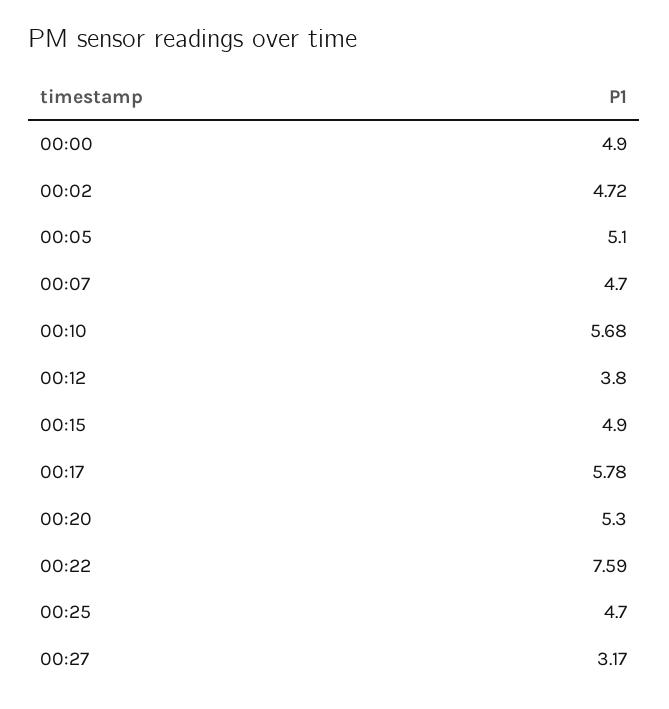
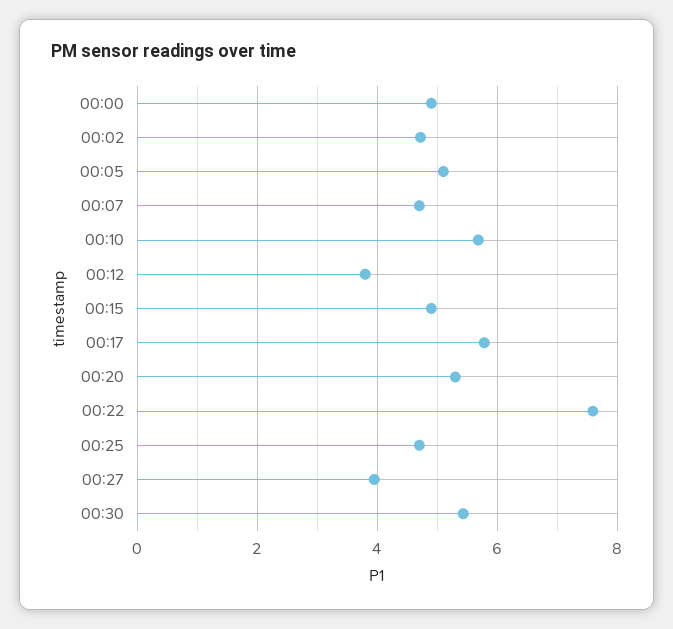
00:27: 3.17 -> 4
00:30: none -> 5.4

